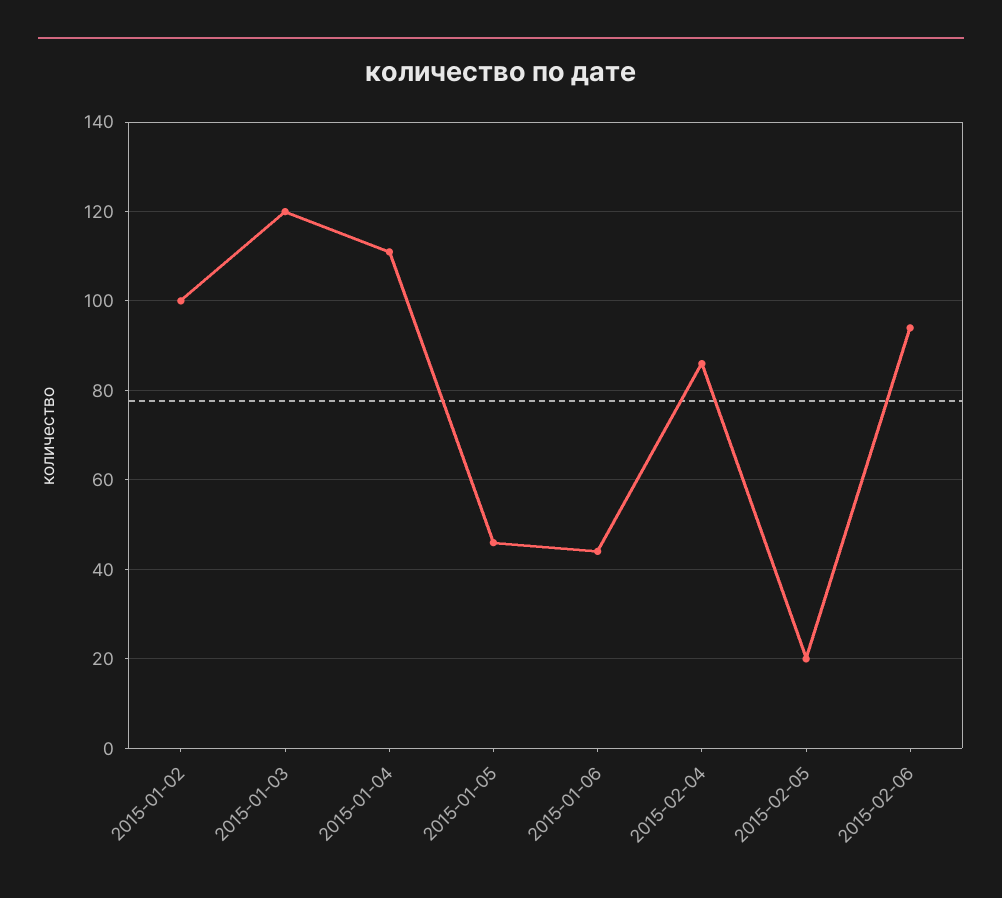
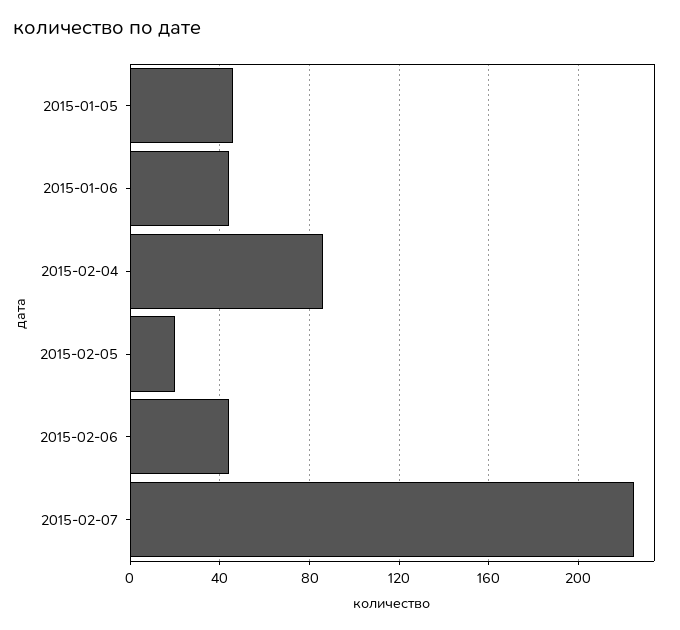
2015-01-02: 100 -> none
2015-01-03: 120 -> none
2015-01-04: 110 -> none
2015-02-06: 95 -> 45
2015-02-07: none -> 225

